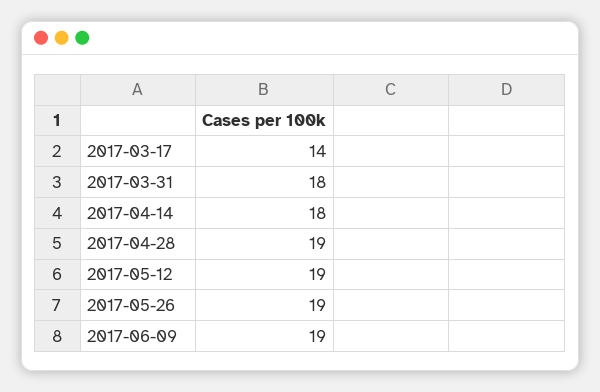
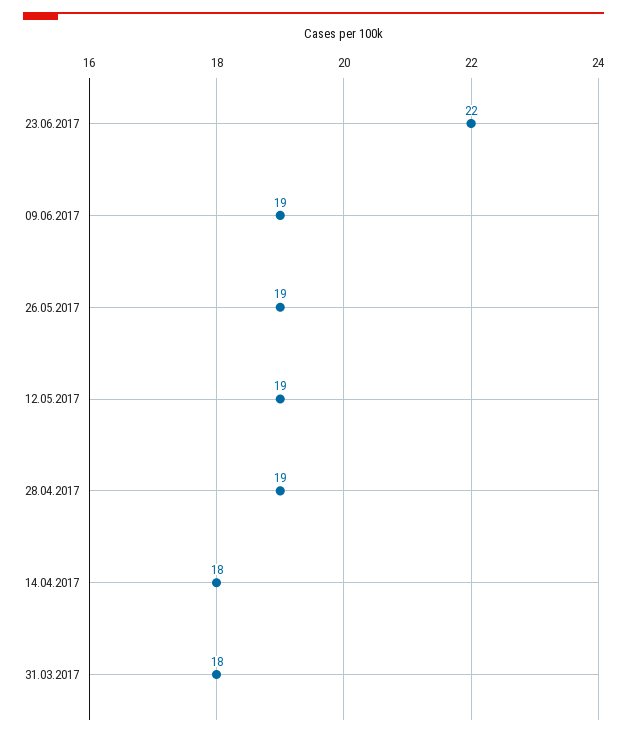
2017-03-17: 14 -> none
23.06.2017: none -> 22

